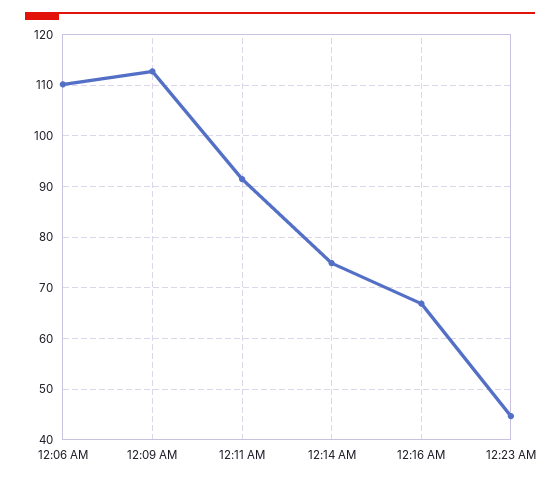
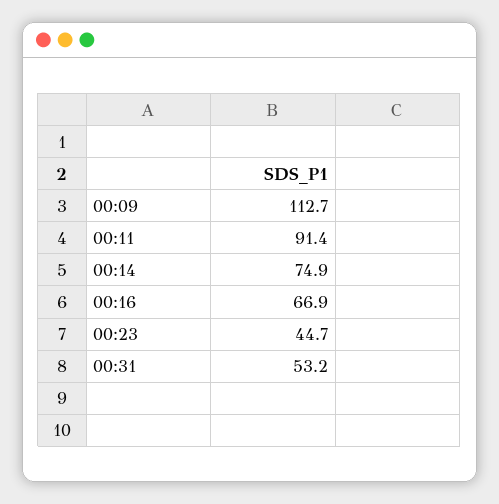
12:06 AM: 110 -> none
00:31: none -> 53.2

